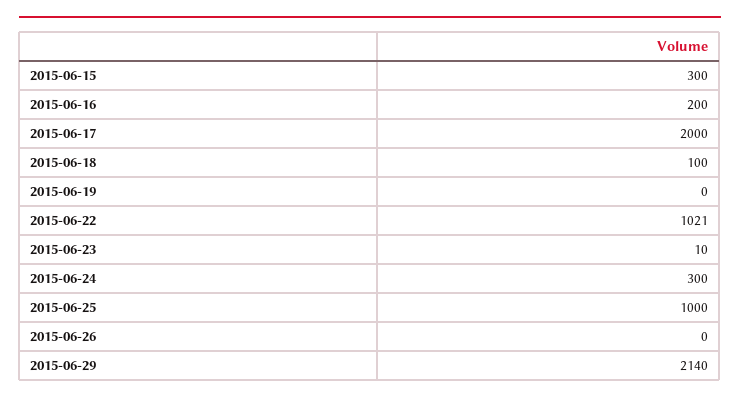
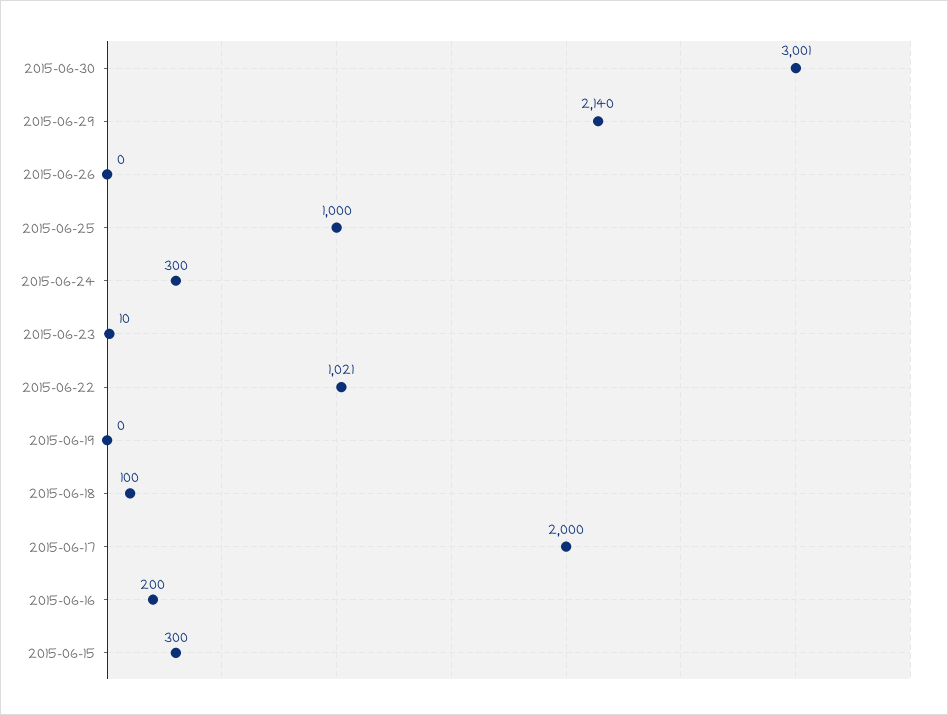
2015-06-30: none -> 3001

